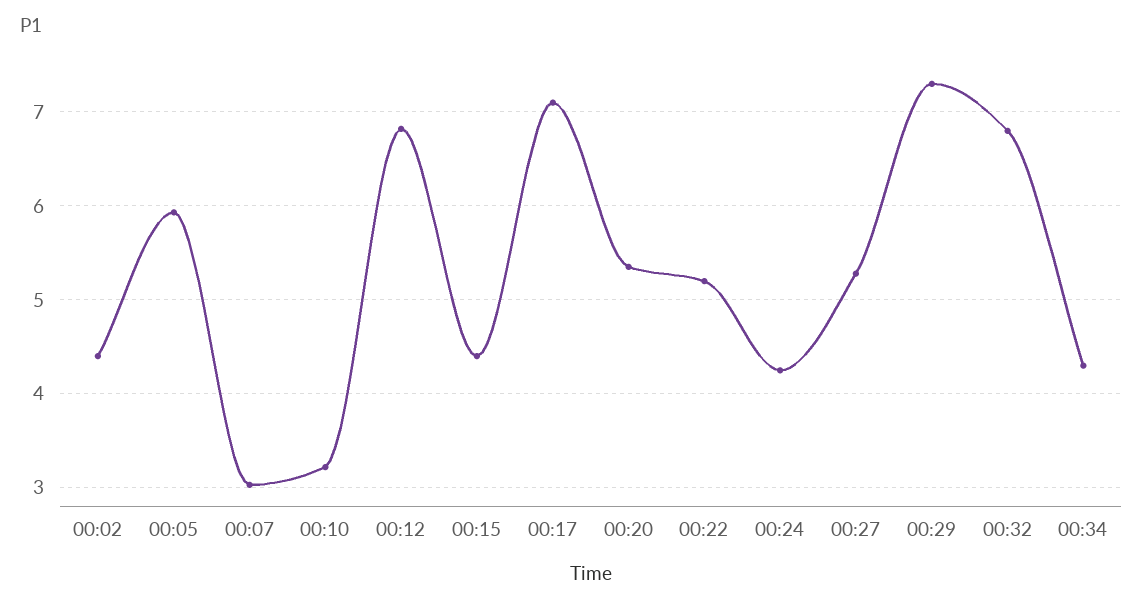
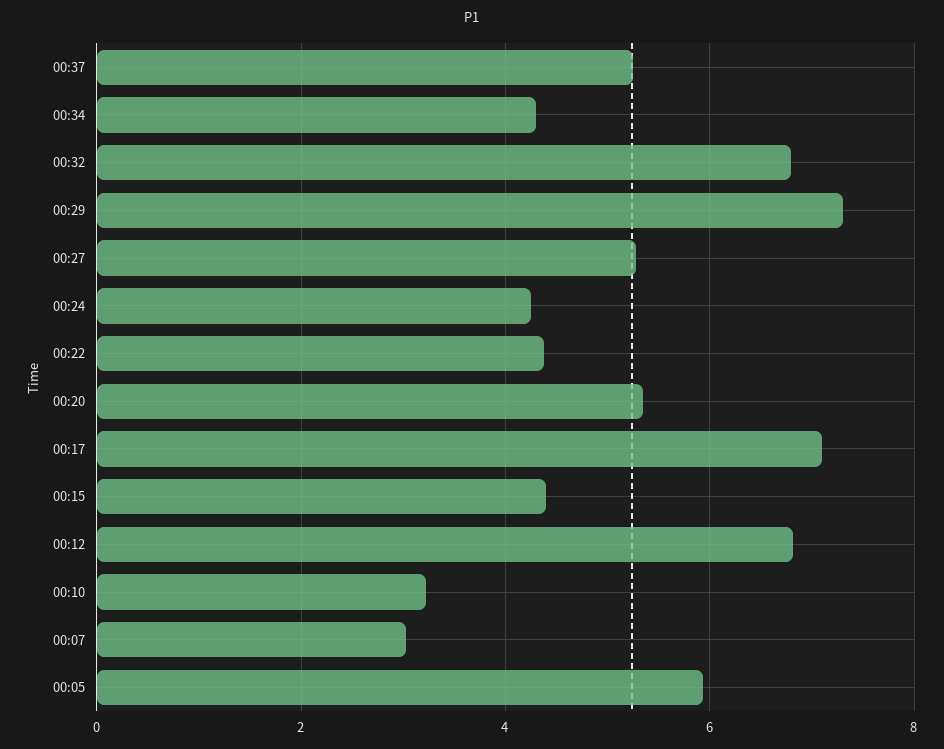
00:02: 4.4 -> none
00:22: 5.2 -> 4.4
00:37: none -> 5.2

